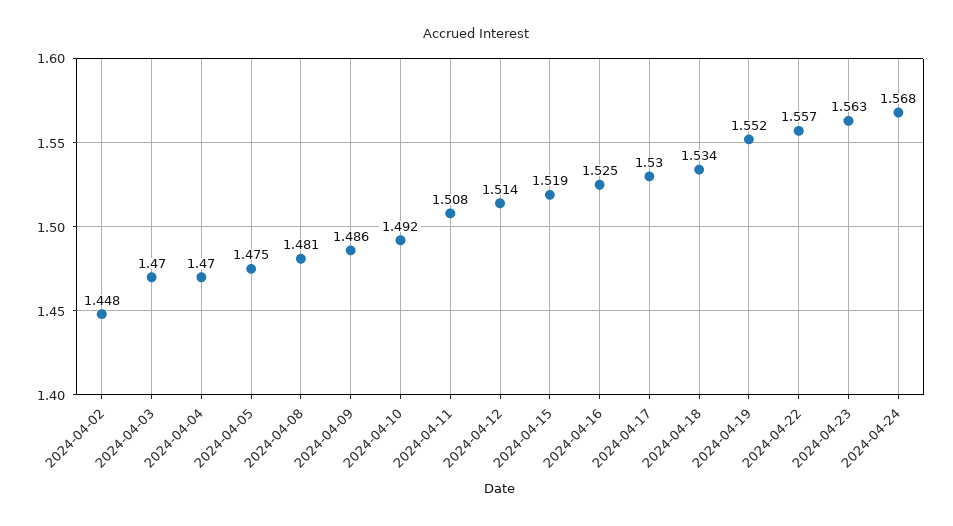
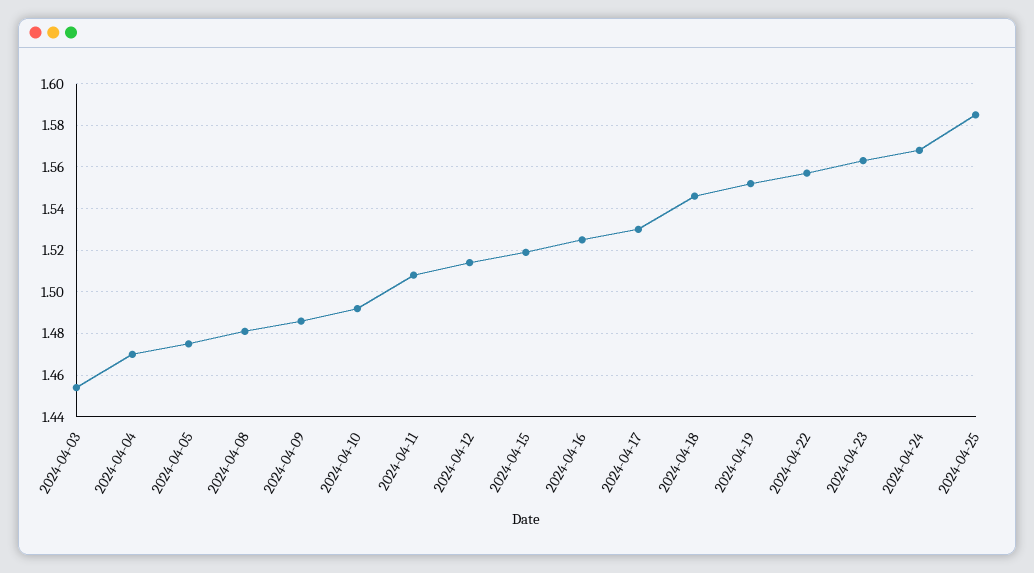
2024-04-02: 1.448 -> none
2024-04-03: 1.47 -> 1.455
2024-04-18: 1.534 -> 1.545
2024-04-25: none -> 1.585

